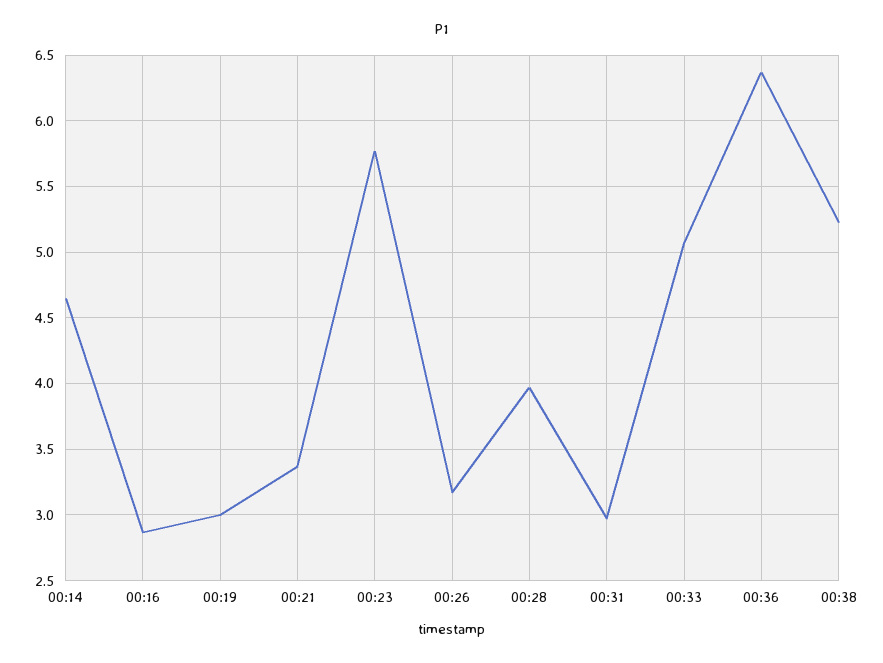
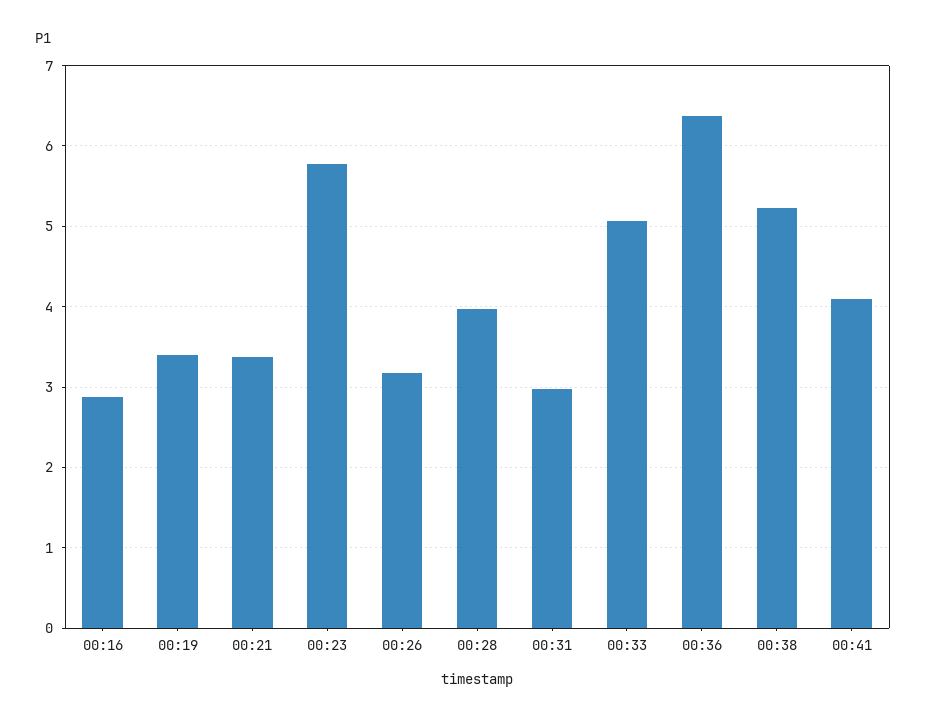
00:14: 4.65 -> none
00:19: 3 -> 3.4
00:41: none -> 4.1

